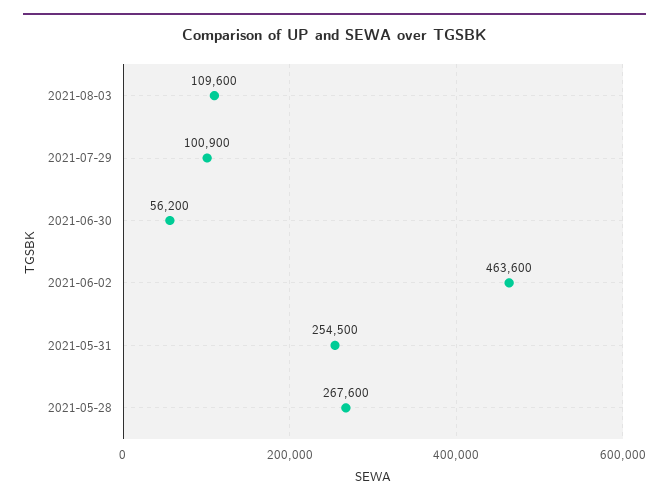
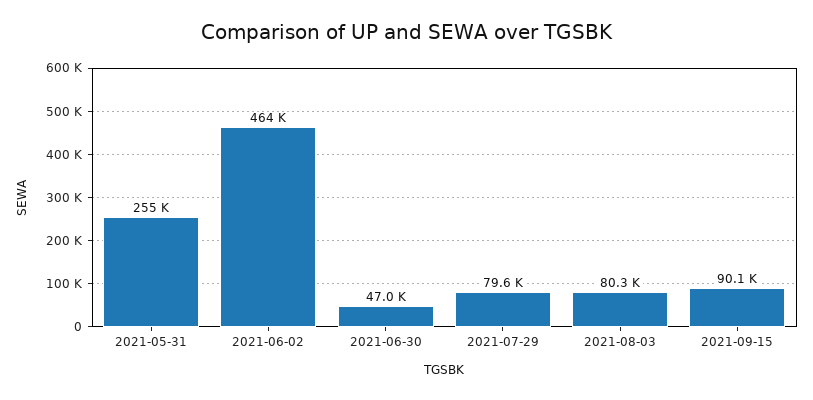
2021-08-03: 109600 -> 80300
2021-07-29: 100900 -> 79600
2021-06-30: 56200 -> 47000
2021-05-28: 267600 -> none
2021-09-15: none -> 90100

